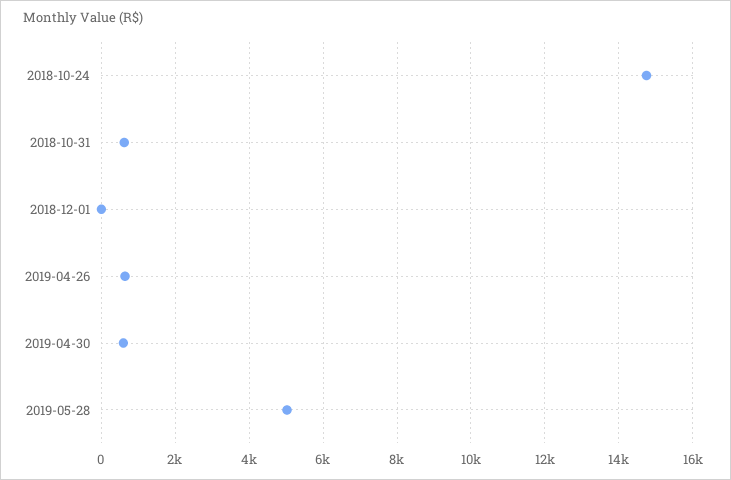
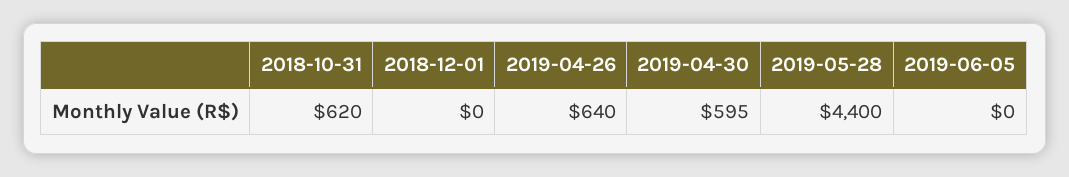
2018-10-24: 14800 -> none
2019-05-28: 5000 -> 4400
2019-06-05: none -> 0

